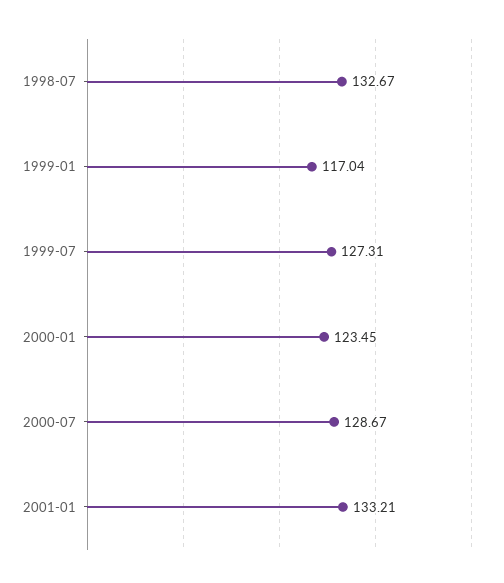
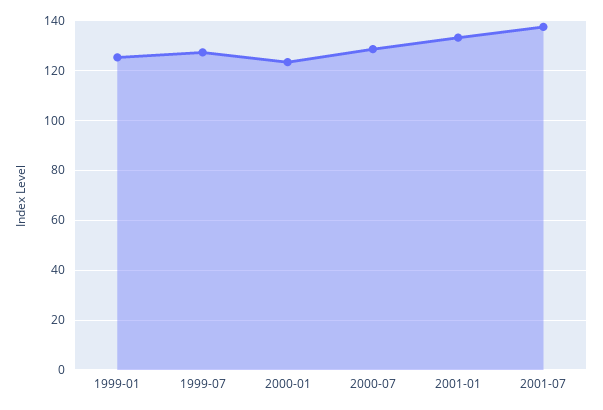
1998-07: 132.67 -> none
1999-01: 117.04 -> 125
2001-07: none -> 137.5

